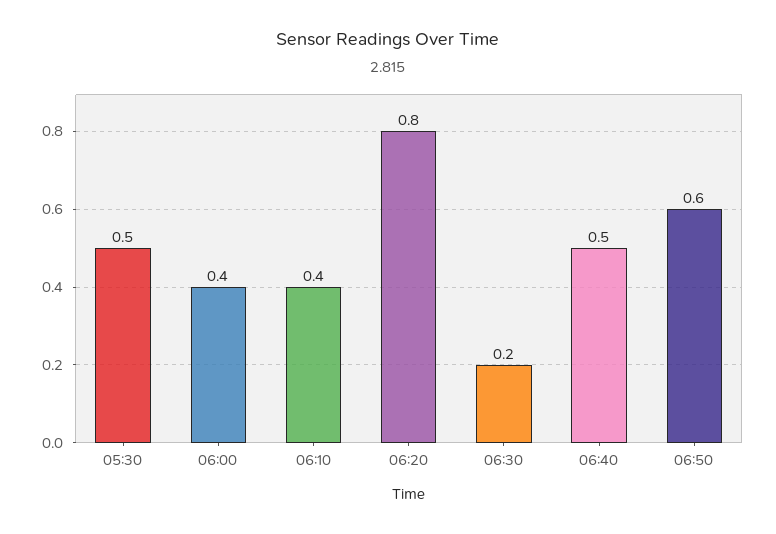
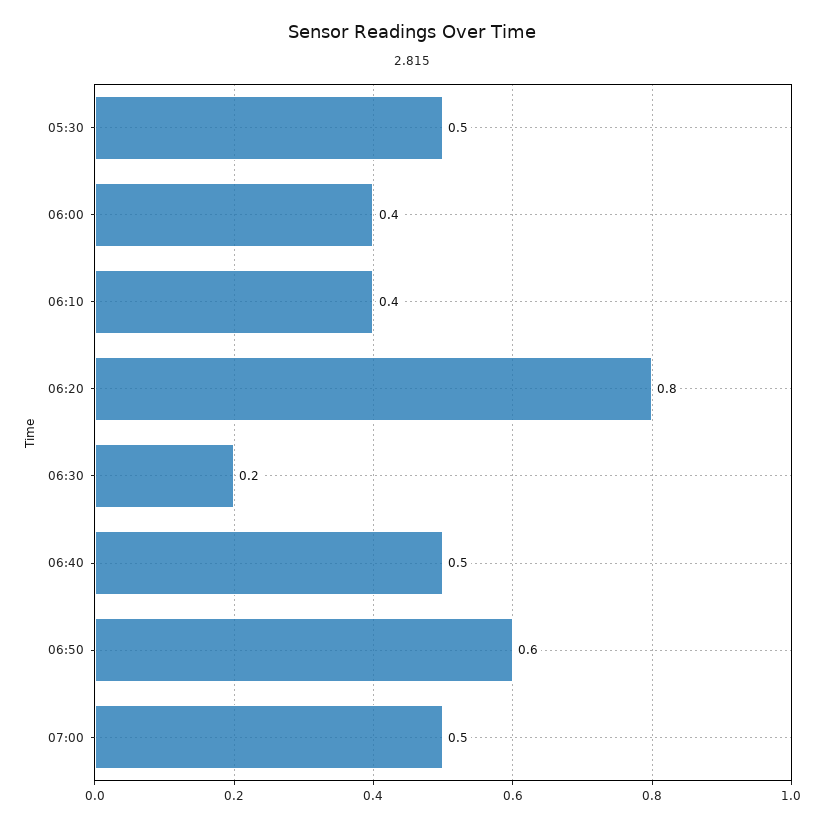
07:00: none -> 0.5

